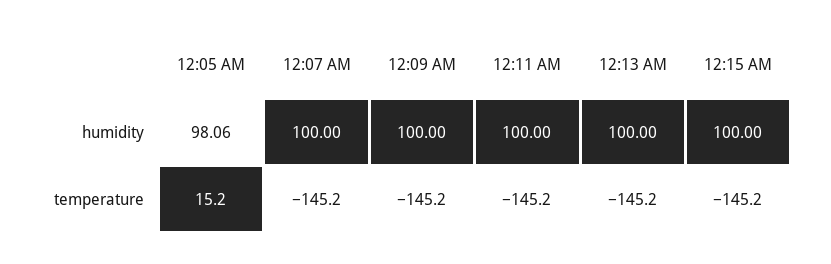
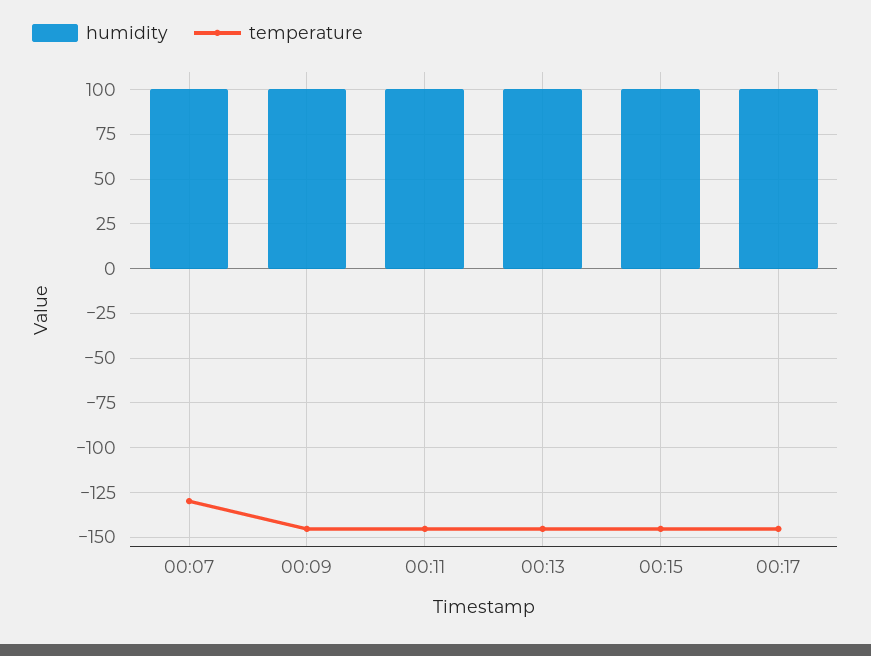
humidity, 12:05 AM: 98.06 -> none
temperature, 12:05 AM: 15.2 -> none
temperature, 12:07 AM: -145.2 -> -130
humidity, 00:17: none -> 100
temperature, 00:17: none -> -145

